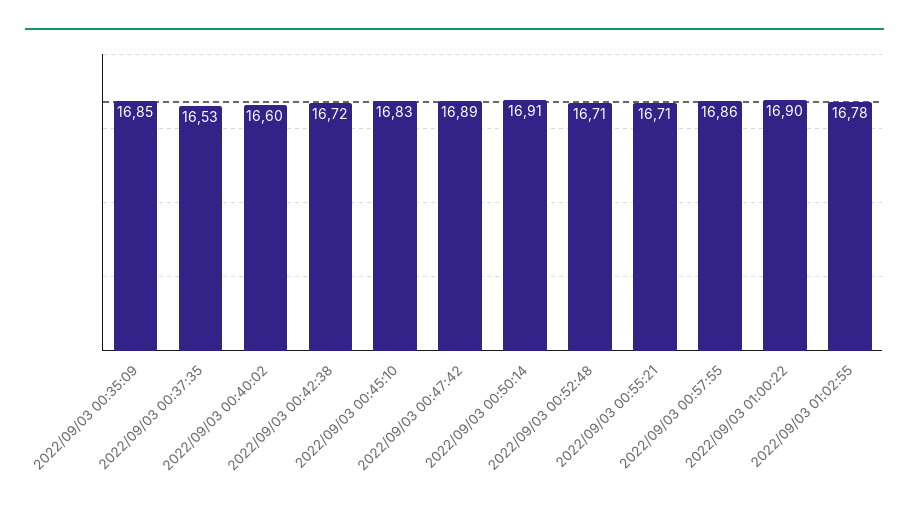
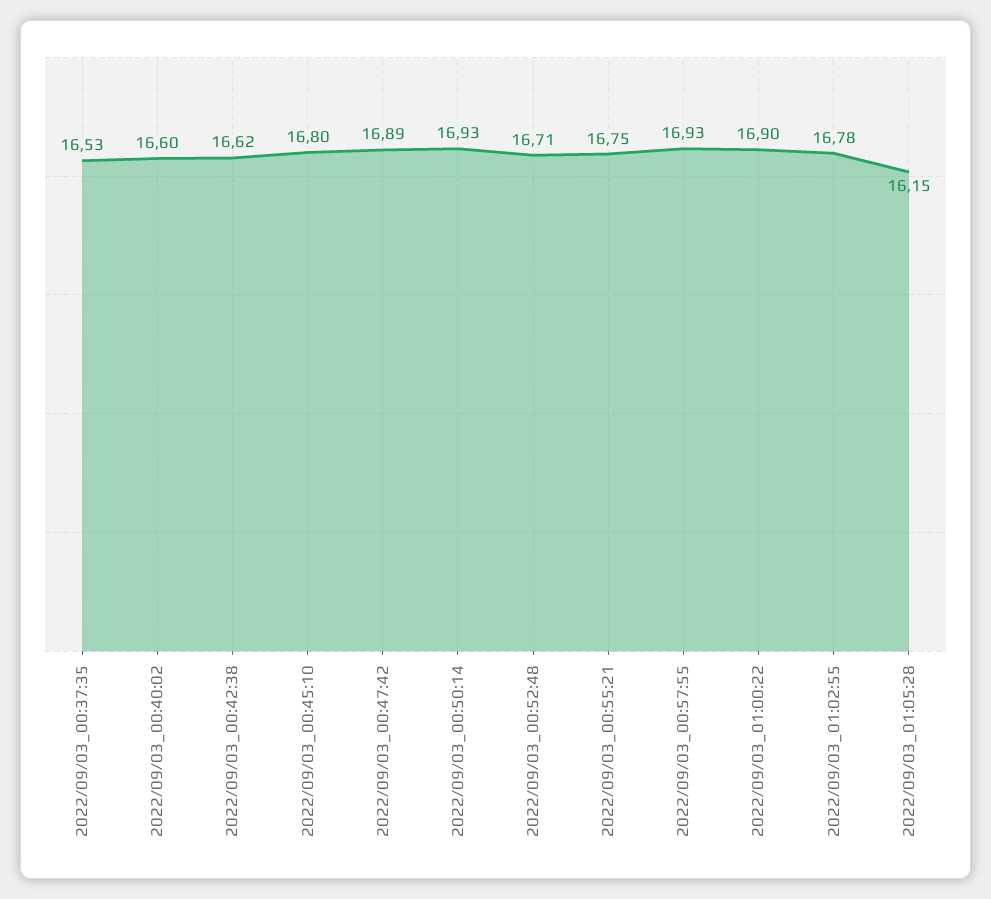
2022/09/03 00:35:09: 16.85 -> none
2022/09/03 00:42:38: 16.72 -> 16.62
2022/09/03 00:45:10: 16.83 -> 16.8
2022/09/03 00:50:14: 16.91 -> 16.93
2022/09/03 00:55:21: 16.71 -> 16.75
2022/09/03 00:57:55: 16.86 -> 16.93
2022/09/03_01:05:28: none -> 16.15

